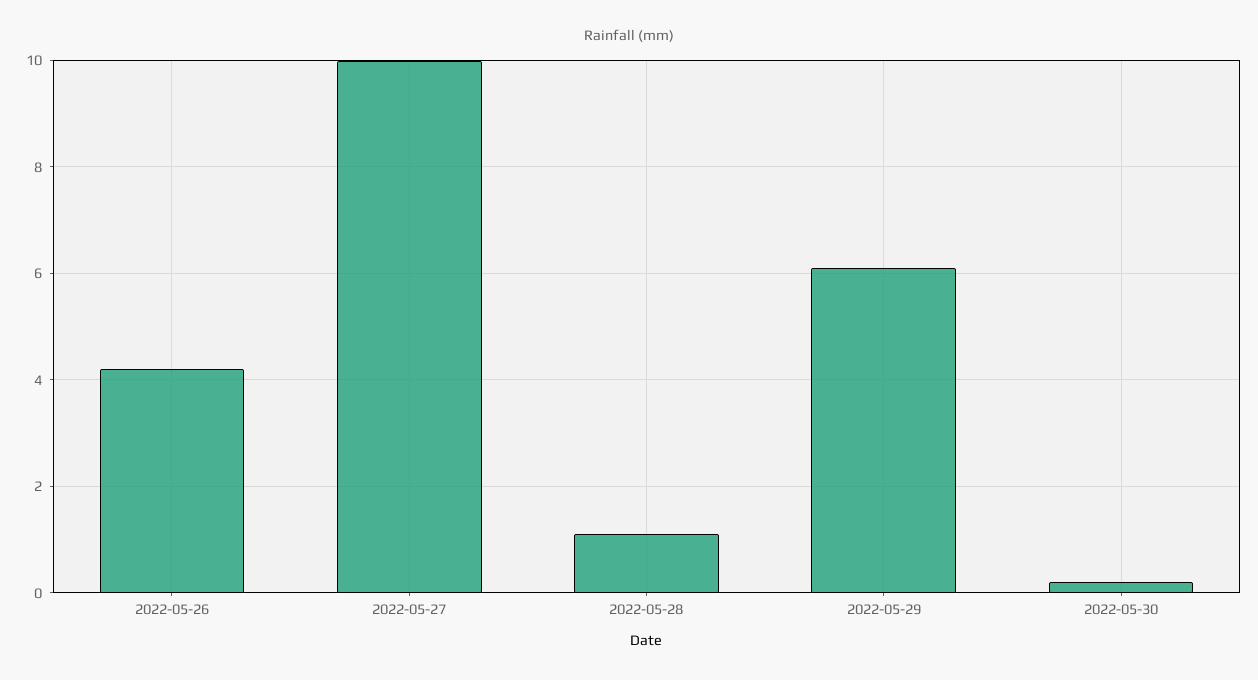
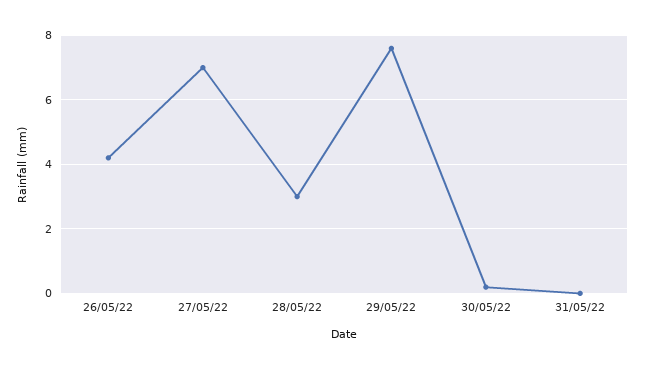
2022-05-27: 10 -> 7
2022-05-28: 1 -> 3
2022-05-29: 6 -> 7.5
31/05/22: none -> 0

